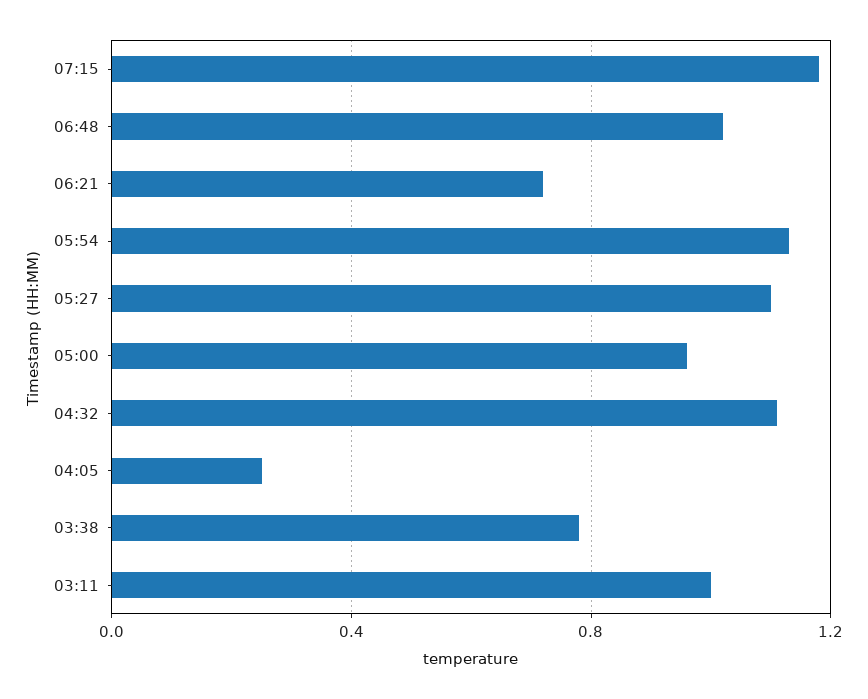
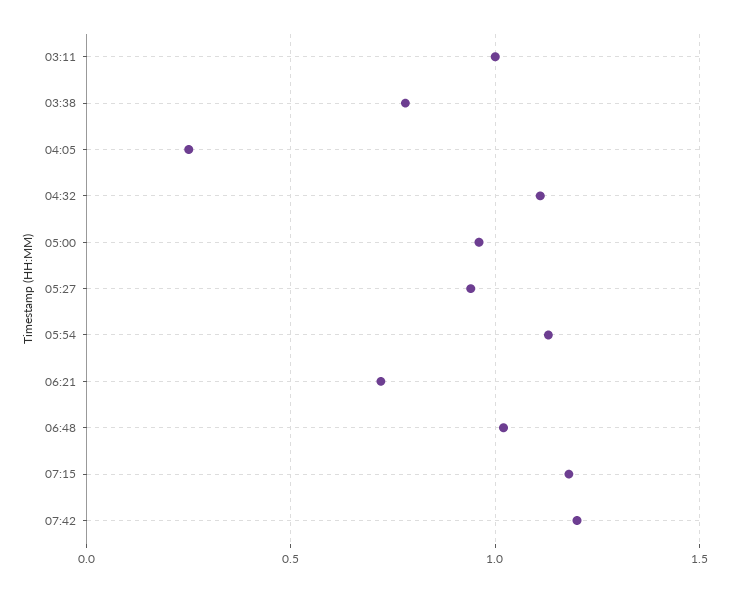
05:27: 1.1 -> 0.95
07:42: none -> 1.2

